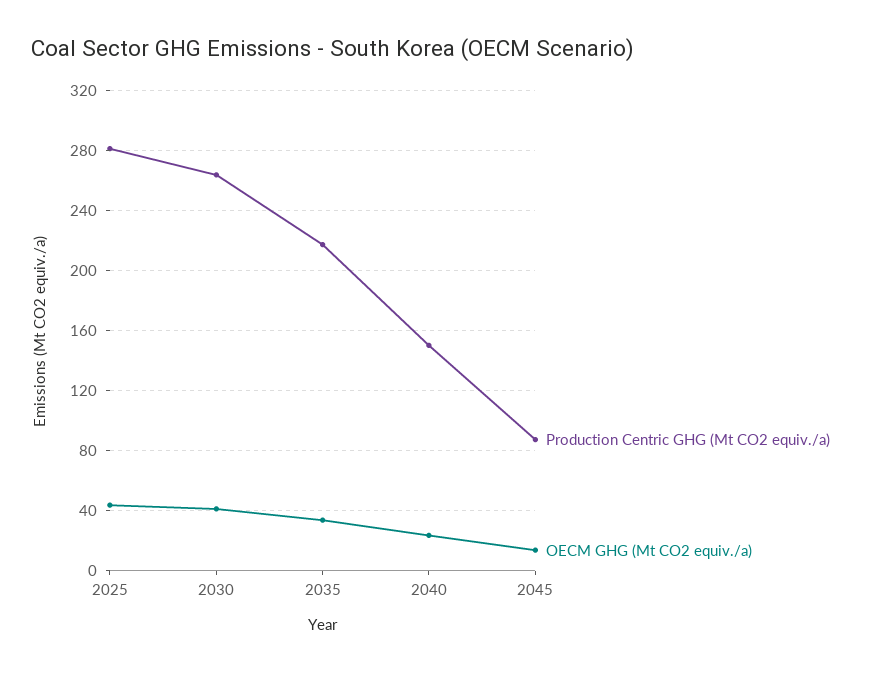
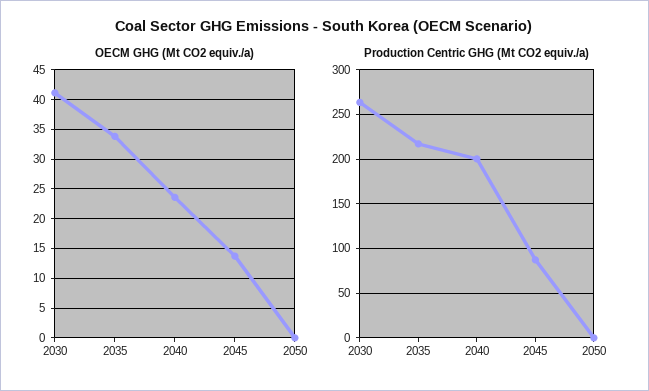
Production Centric GHG (Mt CO2 equiv./a), 2025: 280 -> none
OECM GHG (Mt CO2 equiv./a), 2025: 45 -> none
Production Centric GHG (Mt CO2 equiv./a), 2040: 150 -> 200
OECM GHG (Mt CO2 equiv./a), 2050: none -> 0
Production Centric GHG (Mt CO2 equiv./a), 2050: none -> 0

